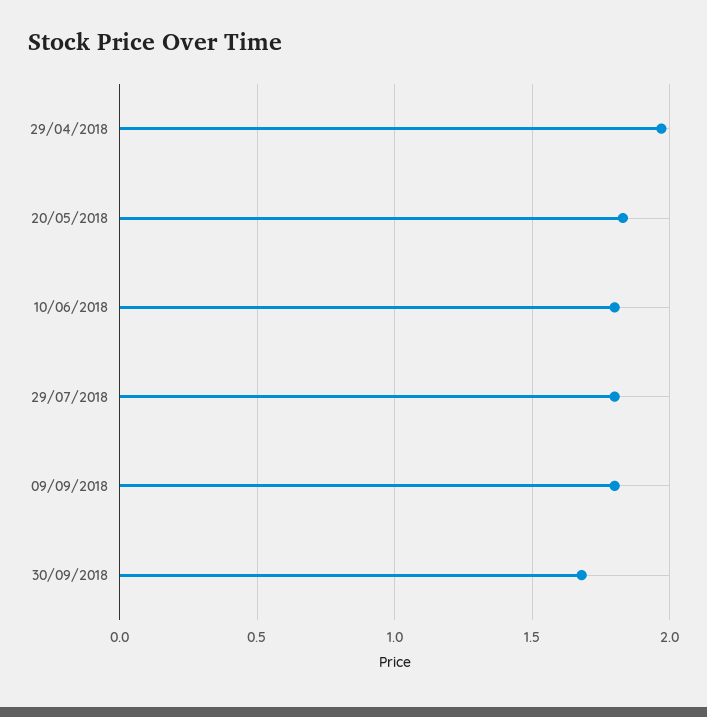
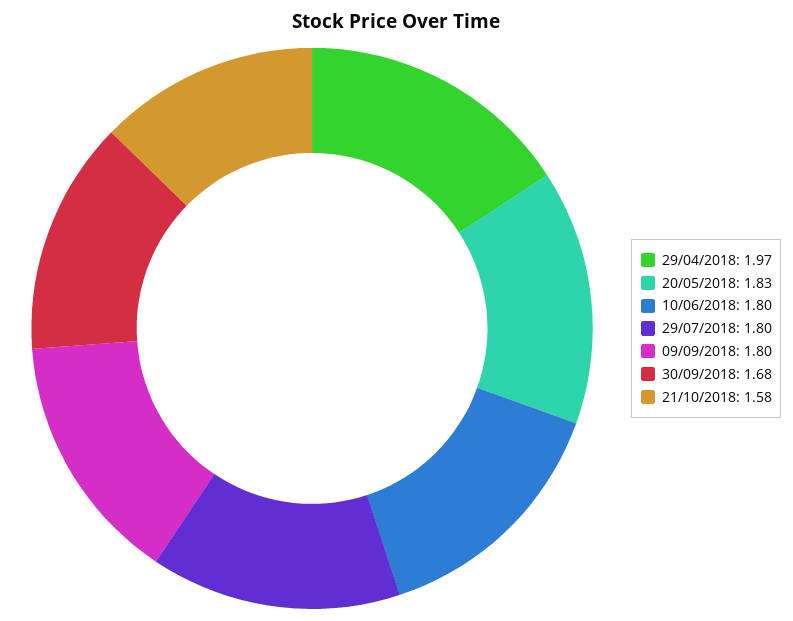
21/10/2018: none -> 1.58

